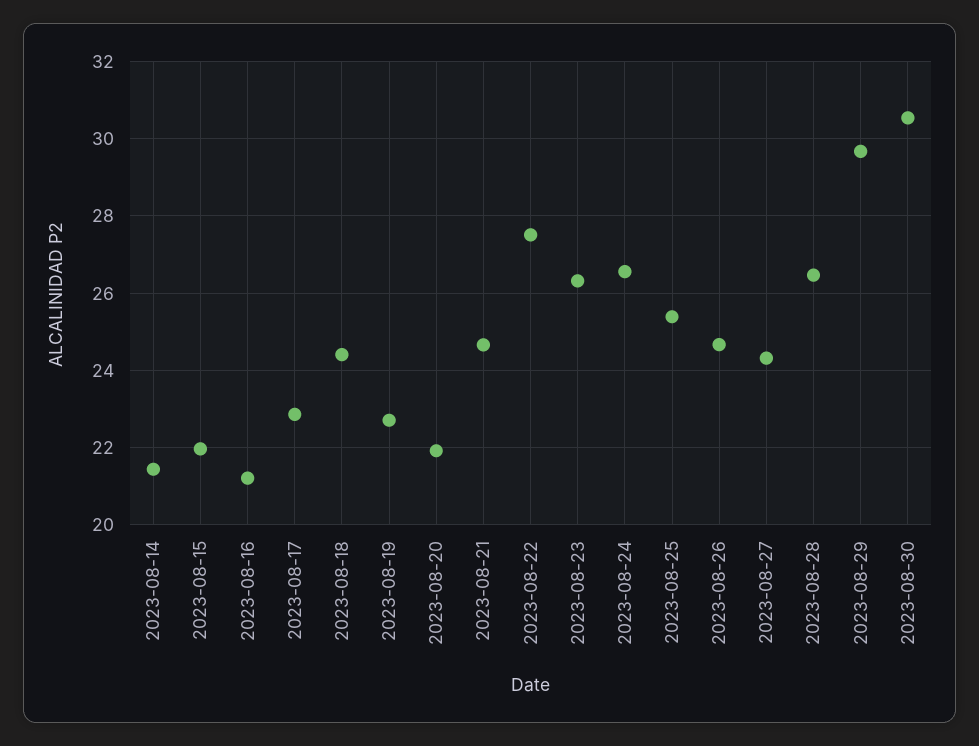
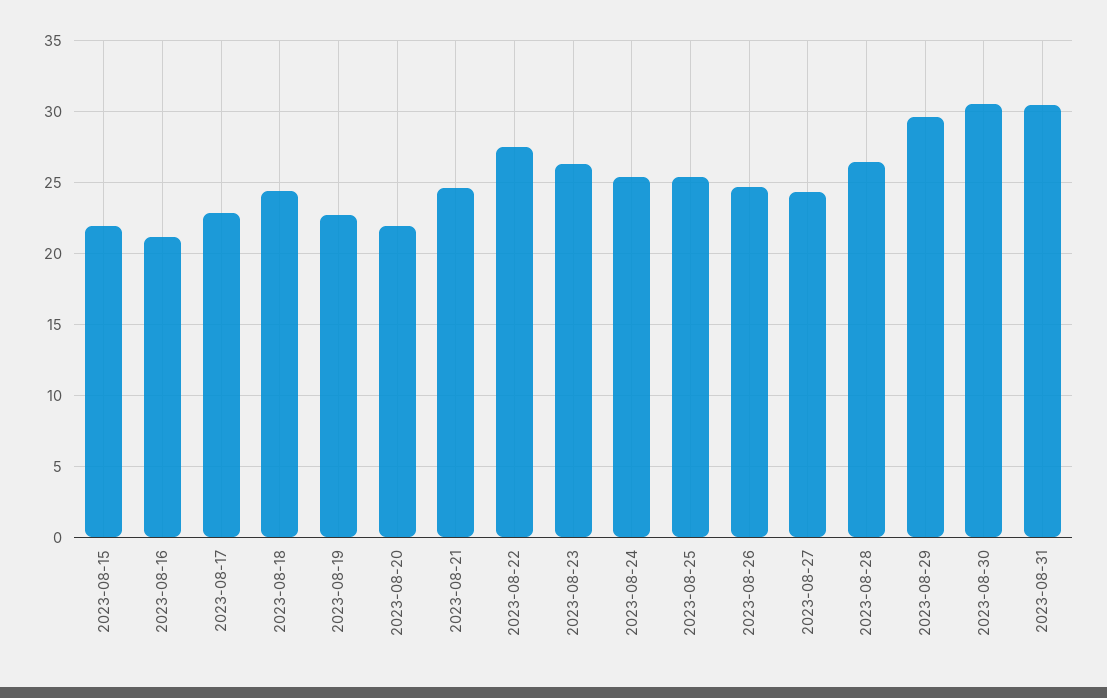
2023-08-14: 21.4 -> none
2023-08-24: 26.6 -> 25.5
2023-08-31: none -> 30.5

